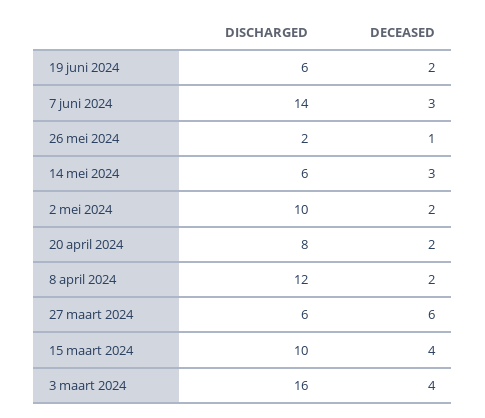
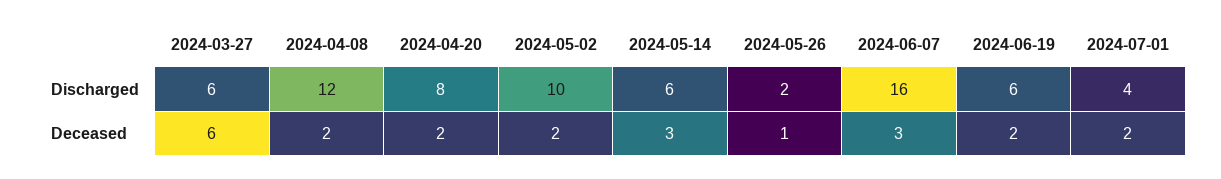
DISCHARGED, 7 juni 2024: 14 -> 16
DISCHARGED, 15 maart 2024: 10 -> none
DECEASED, 15 maart 2024: 4 -> none
DISCHARGED, 3 maart 2024: 16 -> none
DECEASED, 3 maart 2024: 4 -> none
DISCHARGED, 2024-07-01: none -> 4
DECEASED, 2024-07-01: none -> 2

